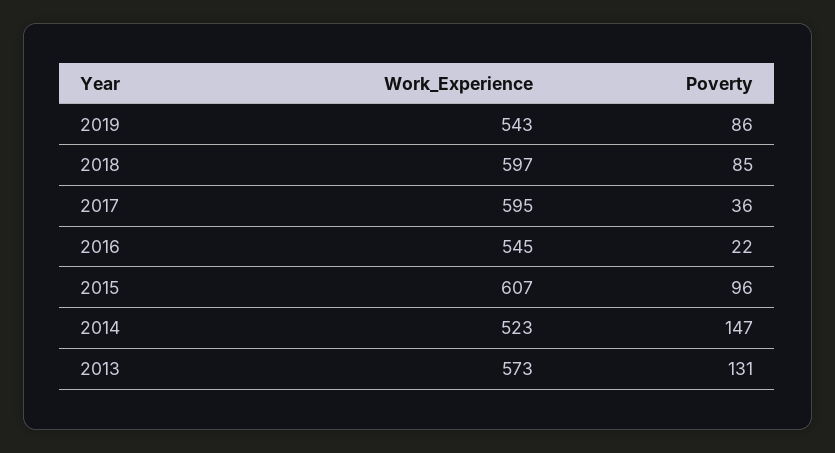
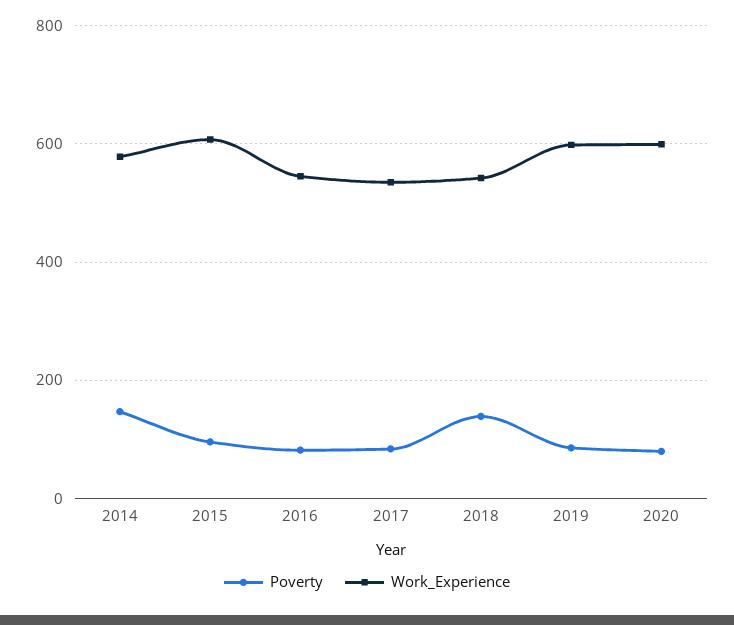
Work_Experience, 2019: 543 -> 600
Work_Experience, 2018: 597 -> 540
Poverty, 2018: 85 -> 140
Work_Experience, 2017: 595 -> 540
Poverty, 2017: 36 -> 80
Poverty, 2016: 22 -> 80
Work_Experience, 2014: 523 -> 580
Work_Experience, 2013: 573 -> none
Poverty, 2013: 131 -> none
Poverty, 2020: none -> 80
Work_Experience, 2020: none -> 600

